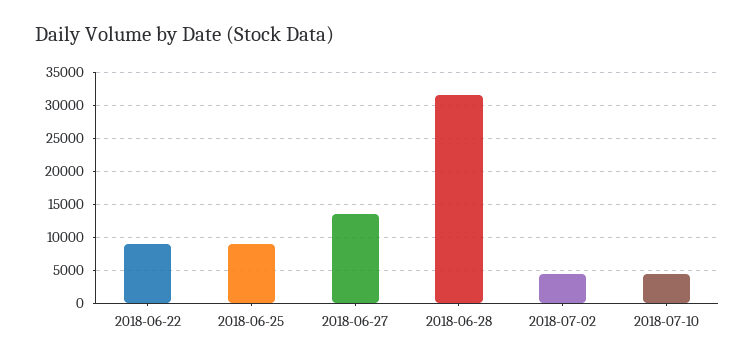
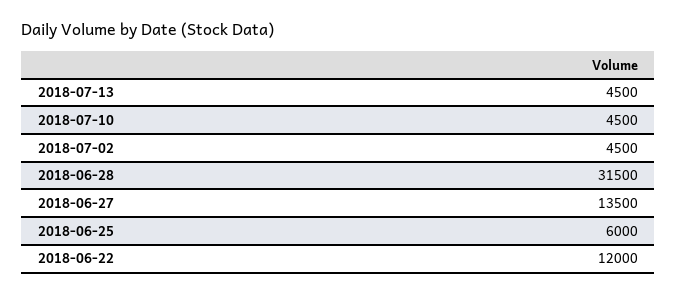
2018-06-22: 9000 -> 12000
2018-06-25: 9000 -> 6000
2018-07-13: none -> 4500

